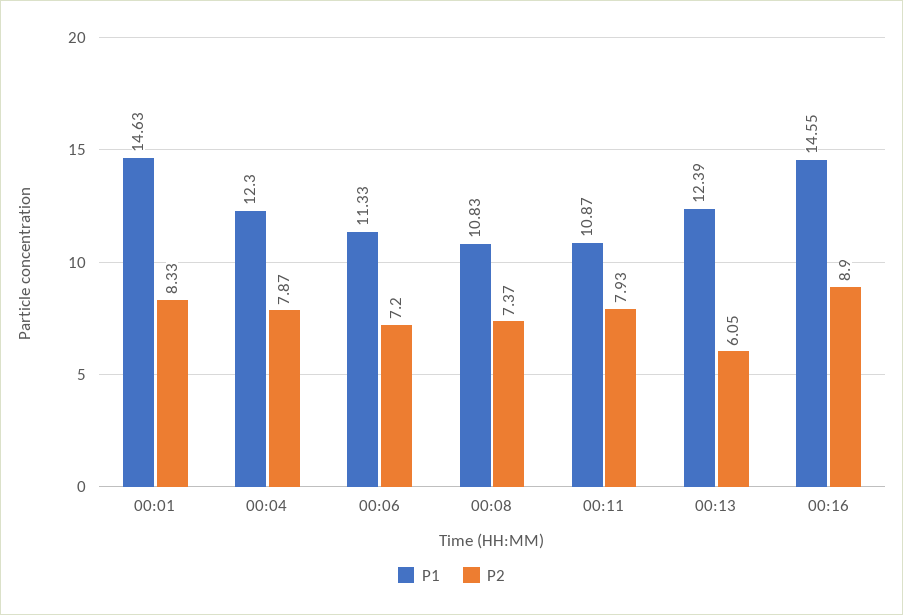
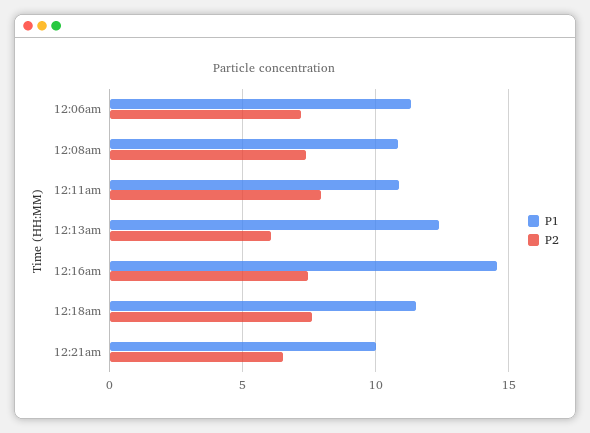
P1, 00:01: 14.63 -> none
P2, 00:01: 8.33 -> none
P1, 00:04: 12.3 -> none
P2, 00:04: 7.87 -> none
P2, 00:16: 8.9 -> 7.5
P1, 12:18am: none -> 11.5
P2, 12:18am: none -> 7.5
P1, 12:21am: none -> 10
P2, 12:21am: none -> 6.5

